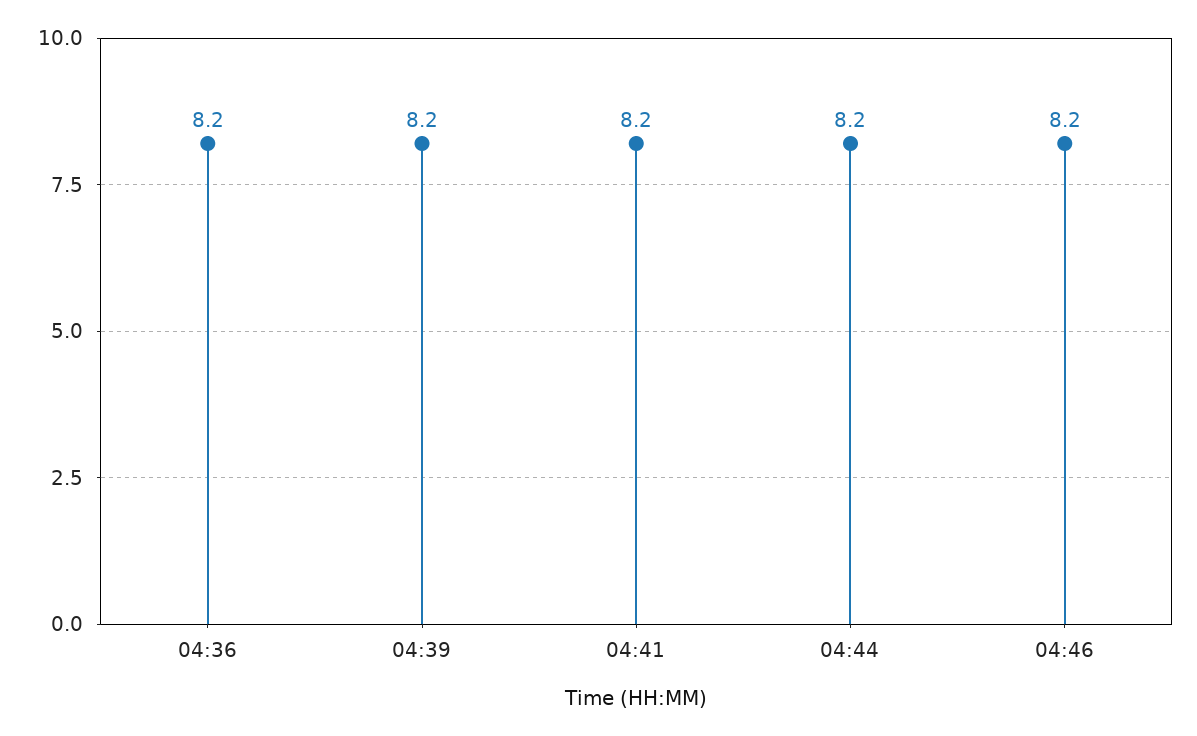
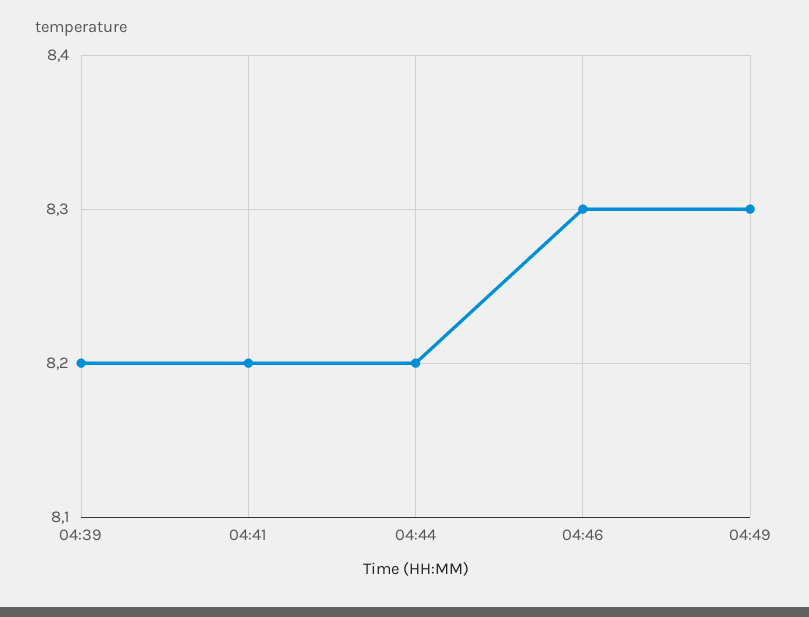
04:36: 8.2 -> none
04:46: 8.2 -> 8.3
04:49: none -> 8.3

